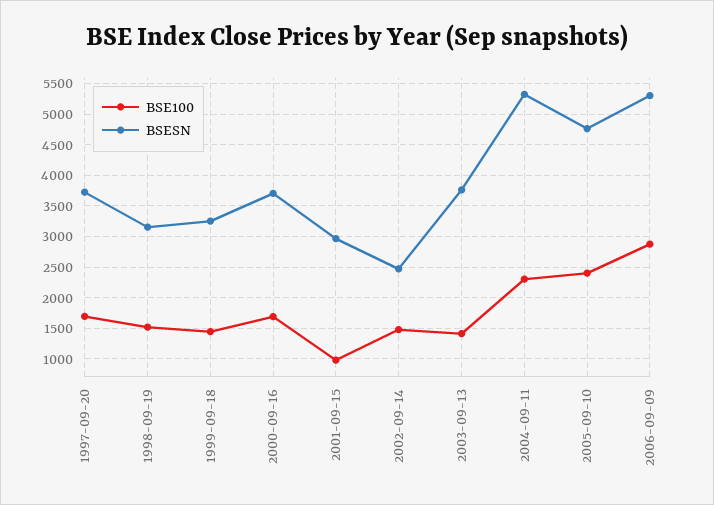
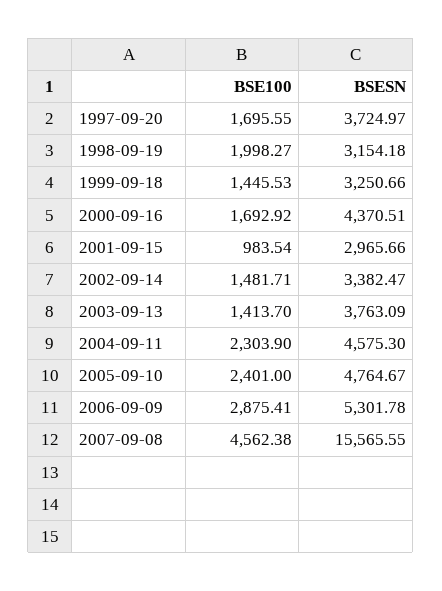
BSE100, 1998-09-19: 1500 -> 1998.27
BSESN, 2000-09-16: 3700 -> 4370.51
BSESN, 2002-09-14: 2500 -> 3382.47
BSESN, 2004-09-11: 5300 -> 4575.3
BSE100, 2007-09-08: none -> 4562.38
BSESN, 2007-09-08: none -> 15565.55

